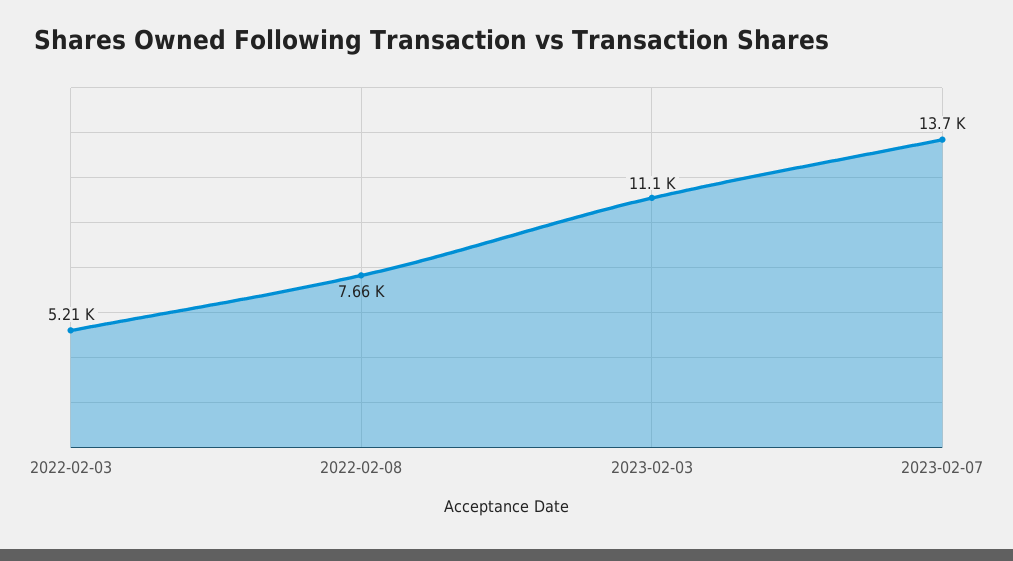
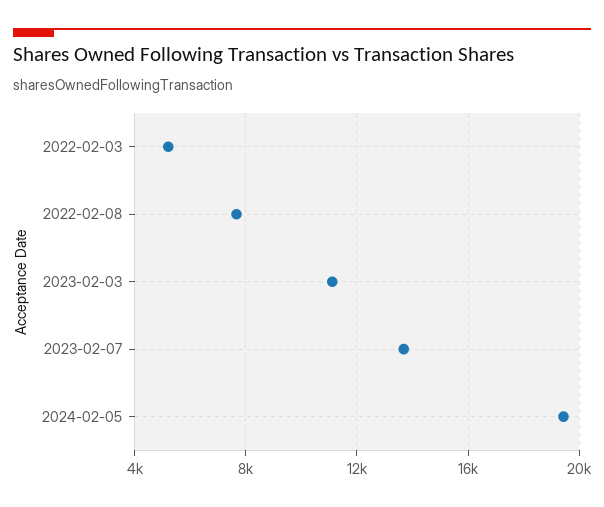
2024-02-05: none -> 19500

